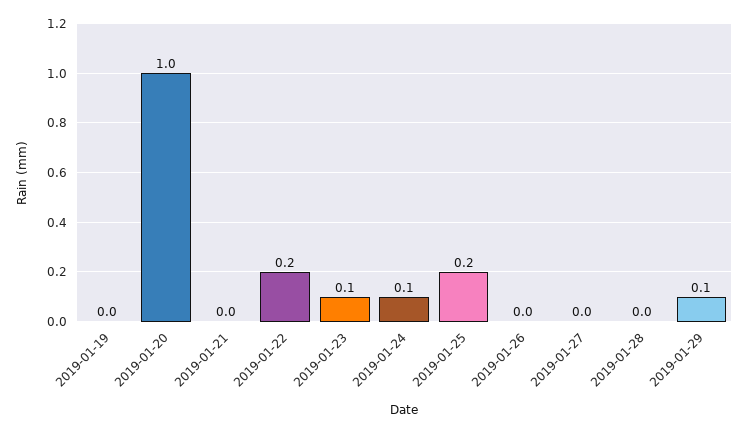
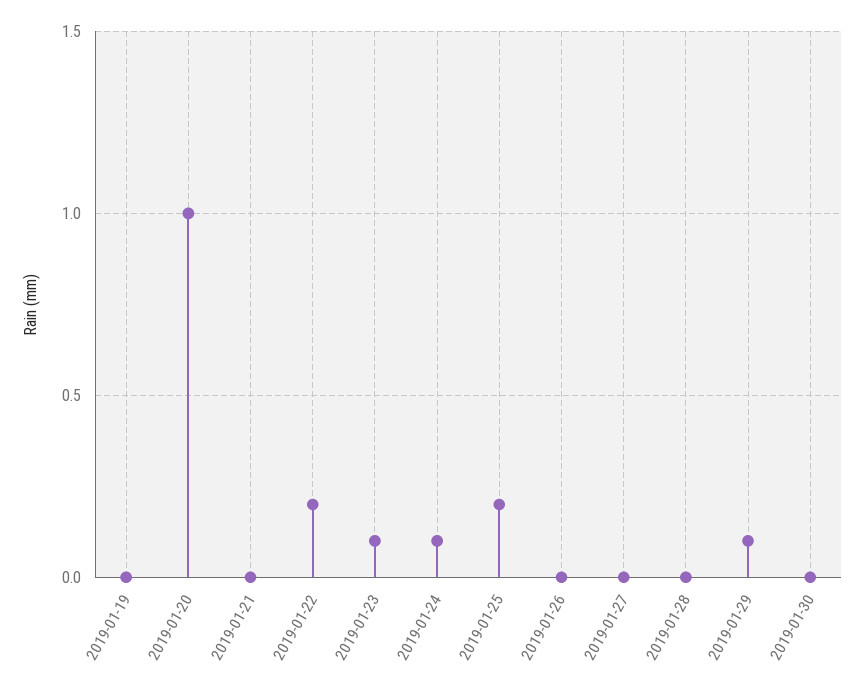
2019-01-30: none -> 0

